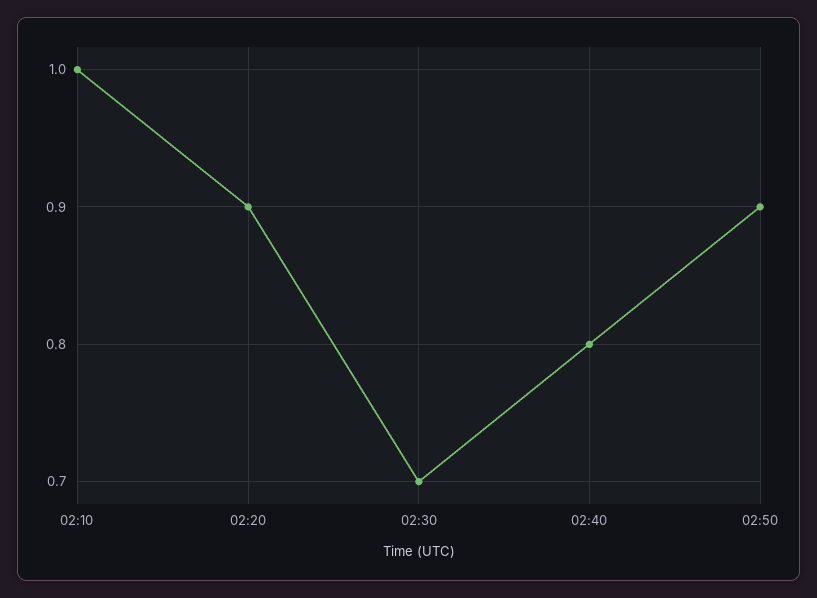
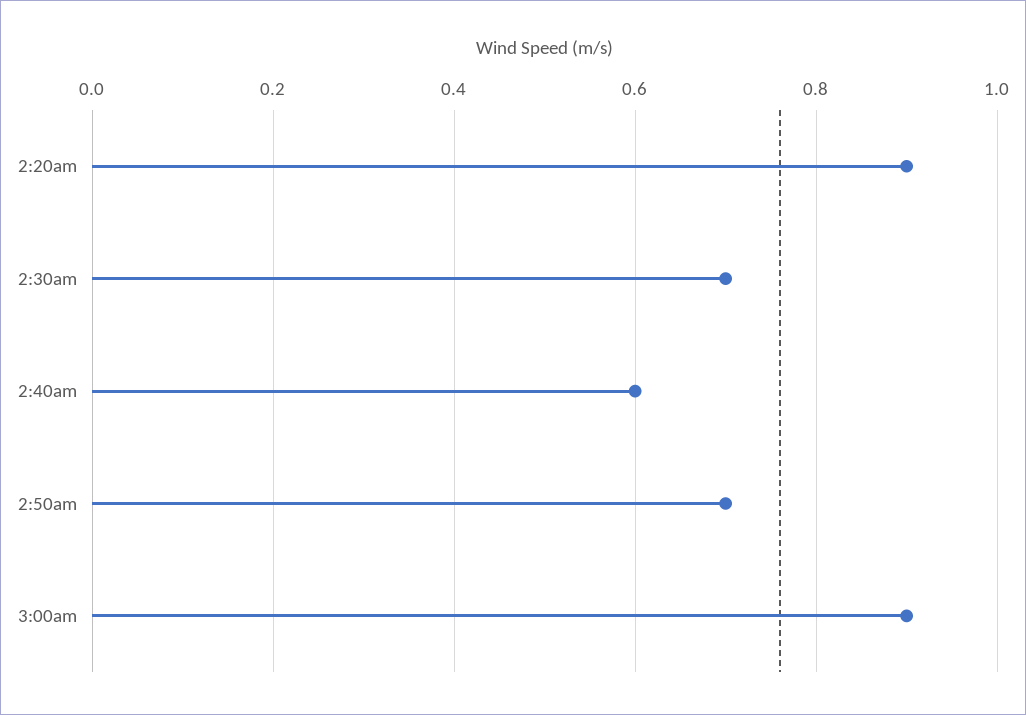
02:10: 1 -> none
02:40: 0.8 -> 0.6
02:50: 0.9 -> 0.7
3:00am: none -> 0.9

